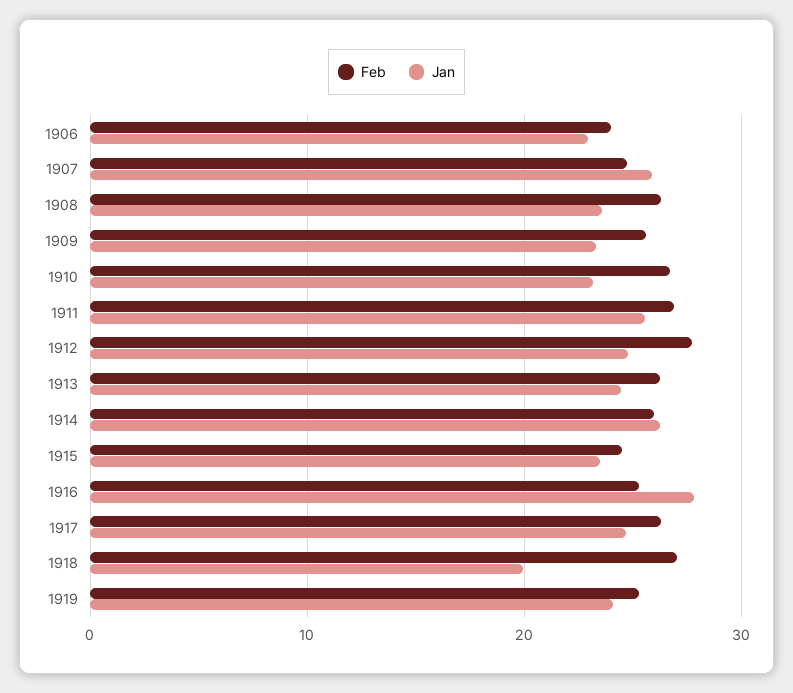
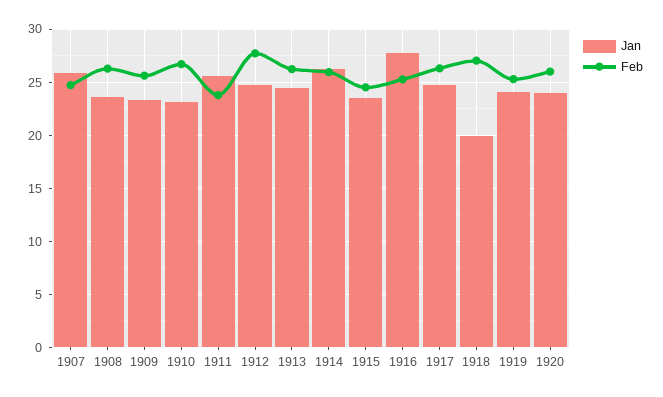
Feb, 1906: 24 -> none
Jan, 1906: 23 -> none
Feb, 1911: 27 -> 24
Jan, 1920: none -> 24
Feb, 1920: none -> 26

